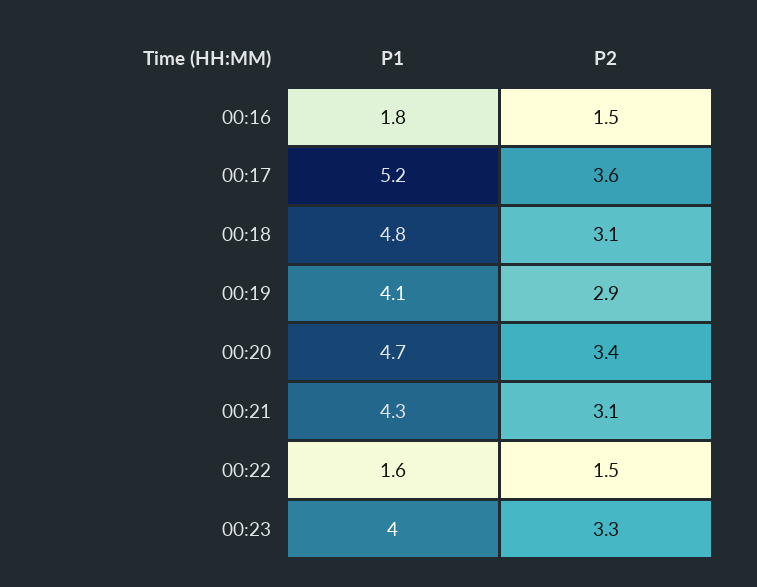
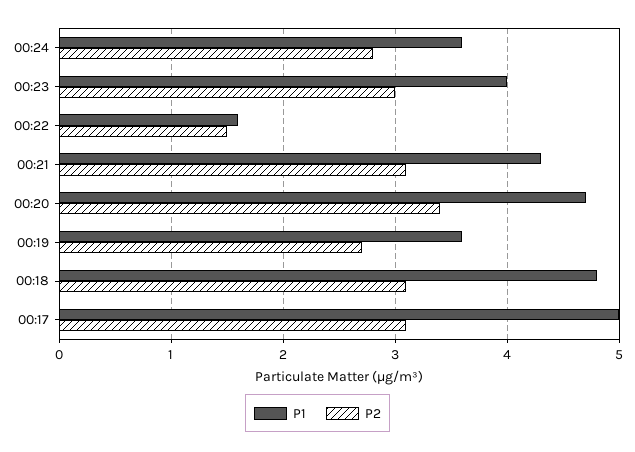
P1, 00:16: 1.8 -> none
P2, 00:16: 1.5 -> none
P1, 00:17: 5.2 -> 5
P2, 00:17: 3.6 -> 3.1
P1, 00:19: 4.1 -> 3.6
P2, 00:19: 2.9 -> 2.7
P2, 00:23: 3.3 -> 3
P1, 00:24: none -> 3.6
P2, 00:24: none -> 2.8

